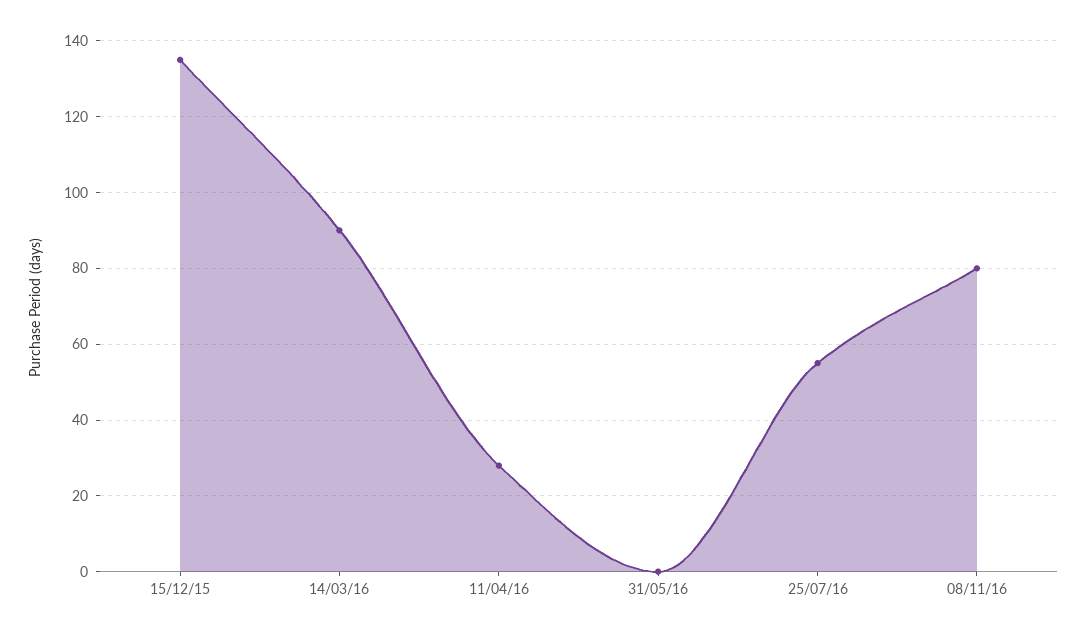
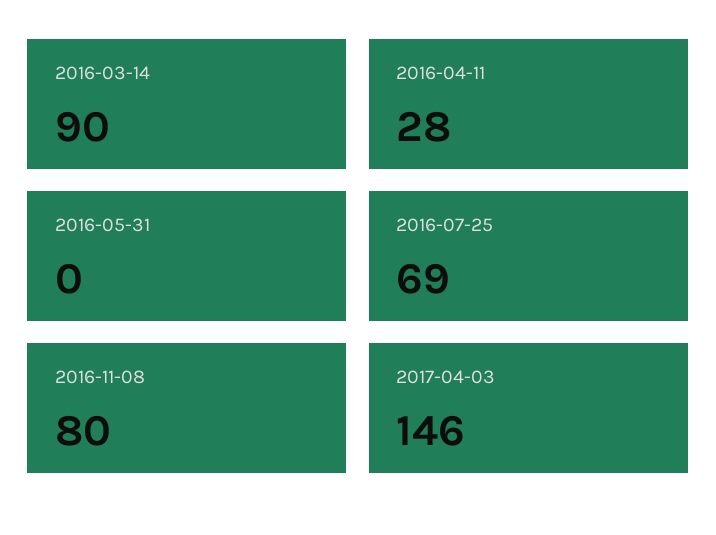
15/12/15: 135 -> none
25/07/16: 55 -> 69
2017-04-03: none -> 146

